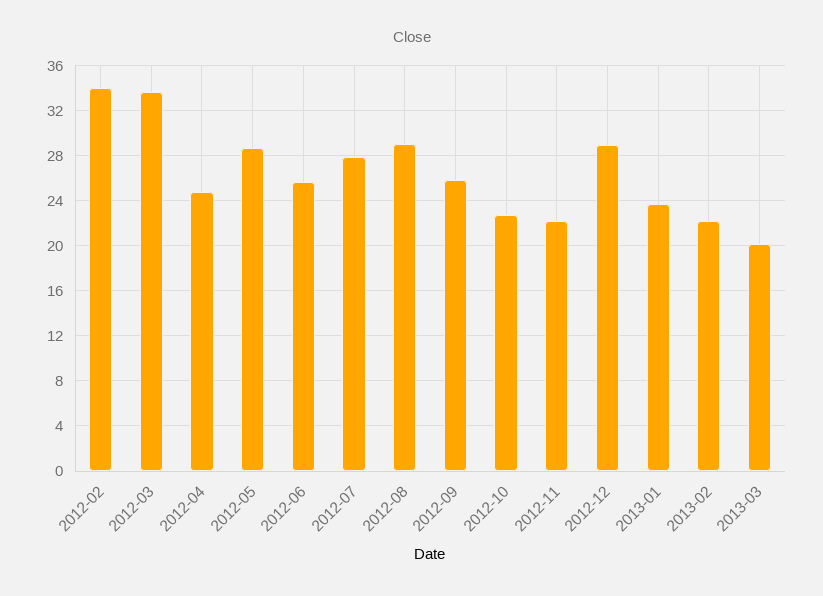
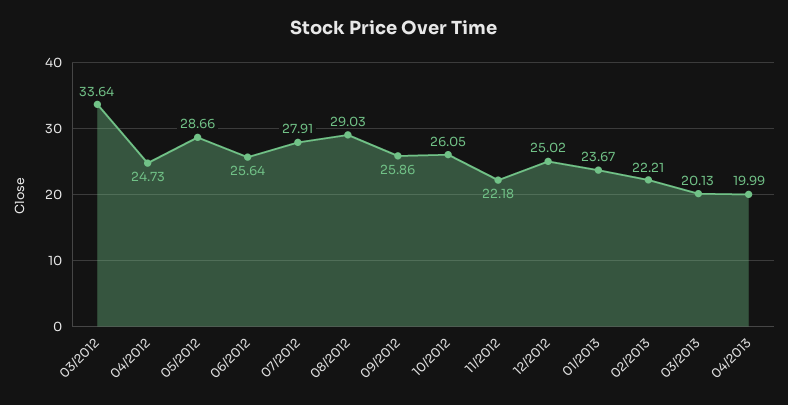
2012-02: 34 -> none
2012-10: 23 -> 26.05
2012-12: 29 -> 25.02
04/2013: none -> 19.99

